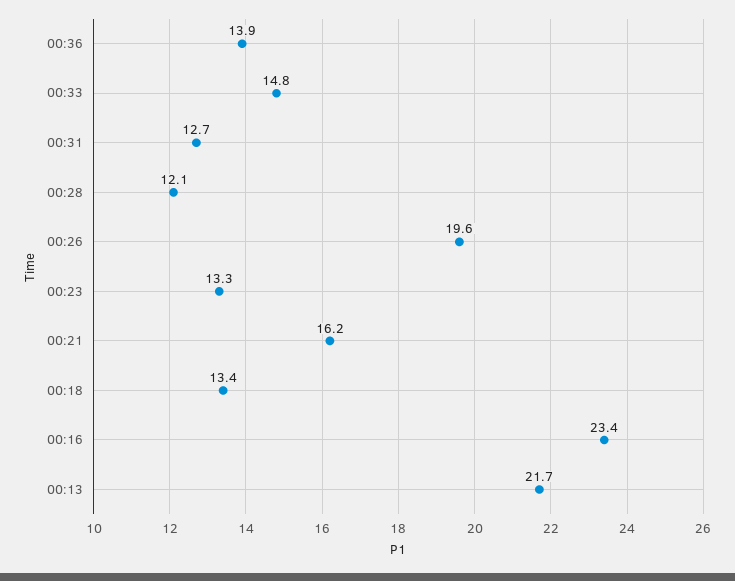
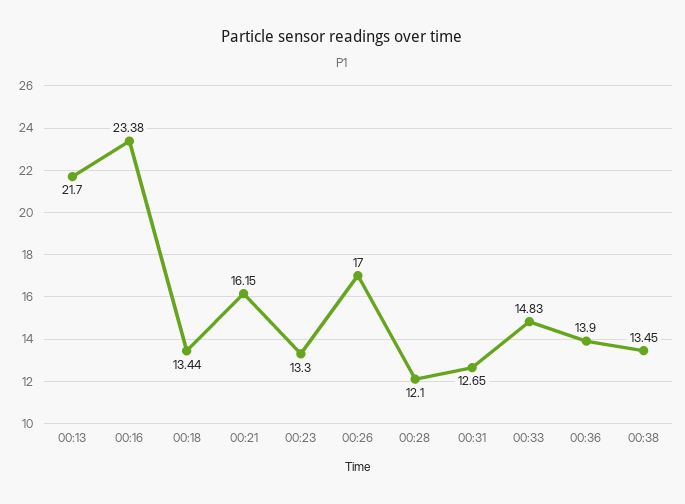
00:26: 19.6 -> 17
00:38: none -> 13.45

